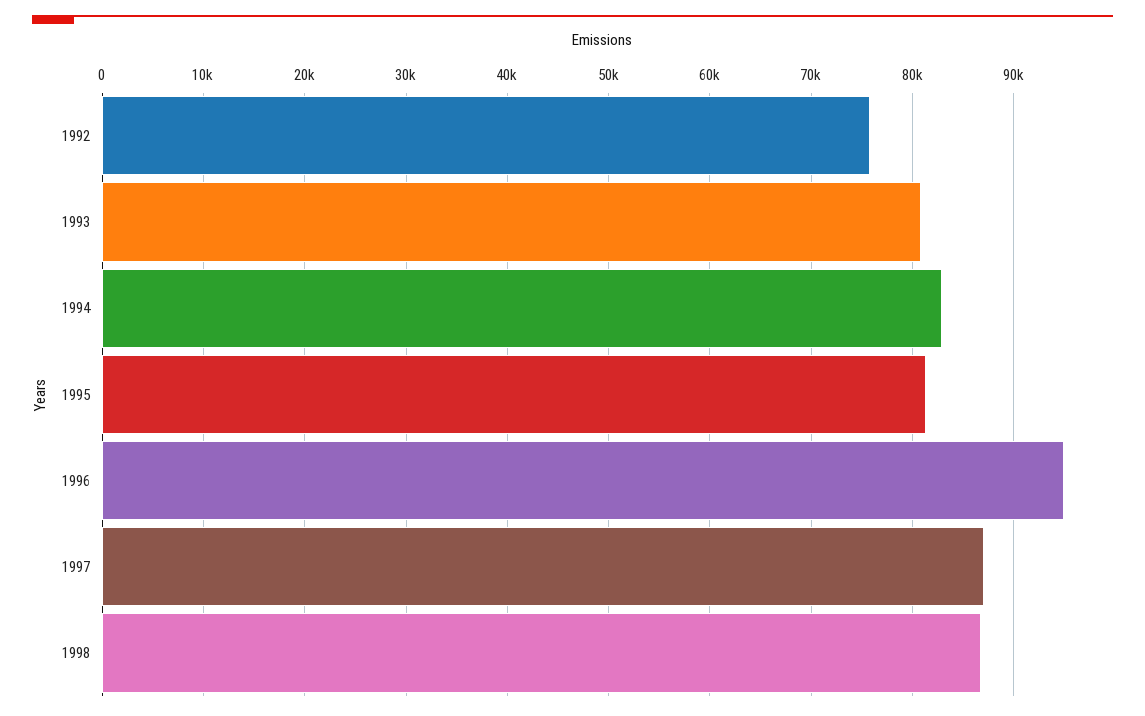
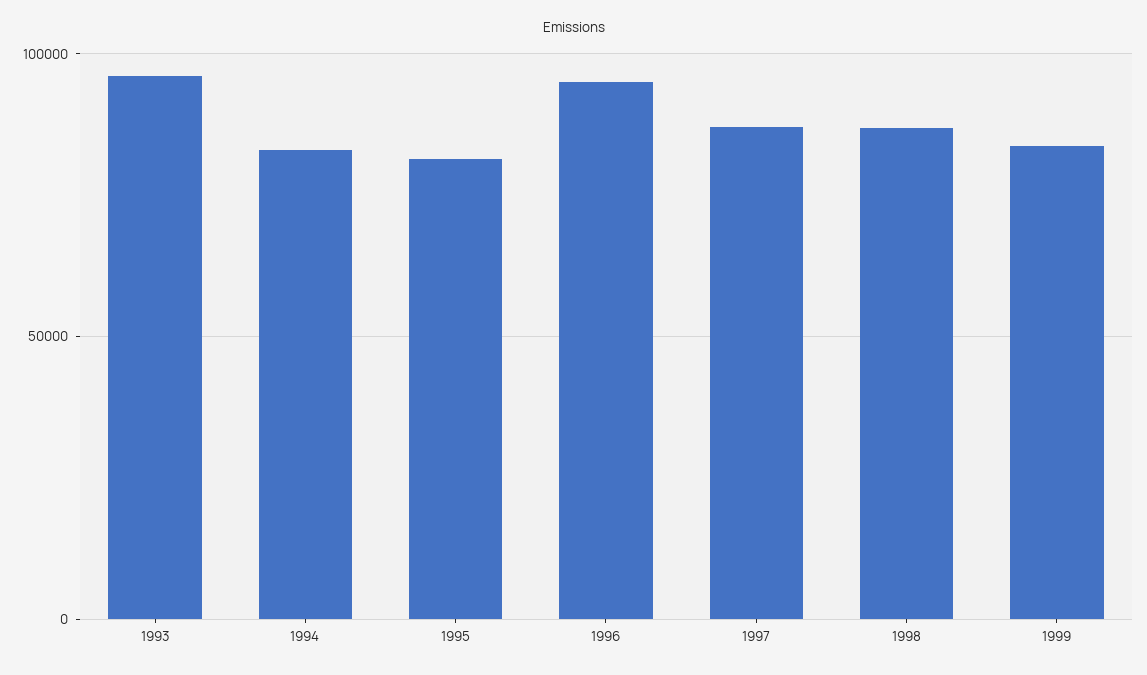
1992: 76000 -> none
1993: 81000 -> 95000
1999: none -> 85000

